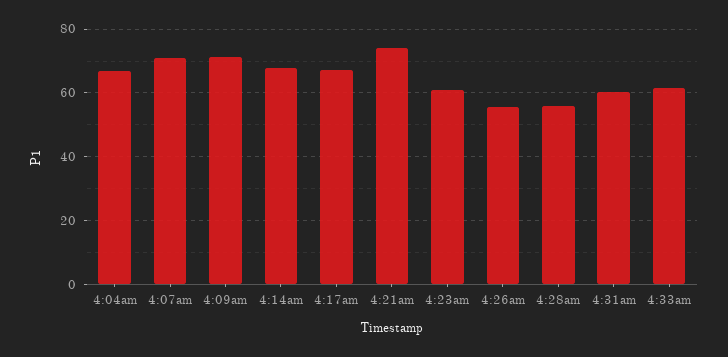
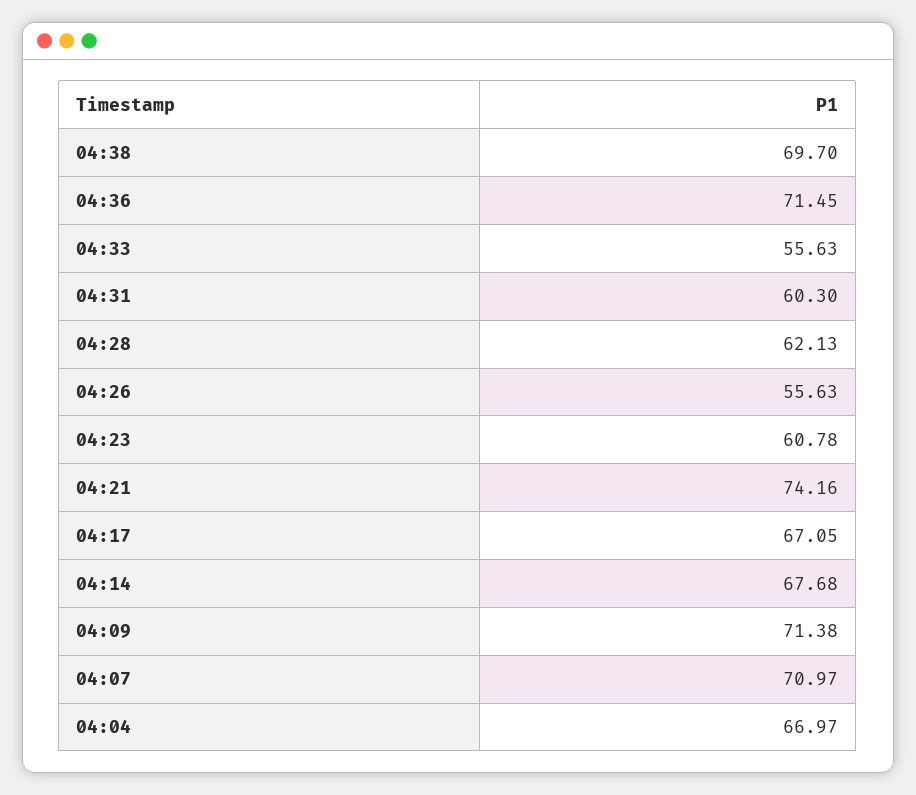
4:28am: 56 -> 62.13
4:33am: 62 -> 55.63
04:38: none -> 69.7
04:36: none -> 71.45

